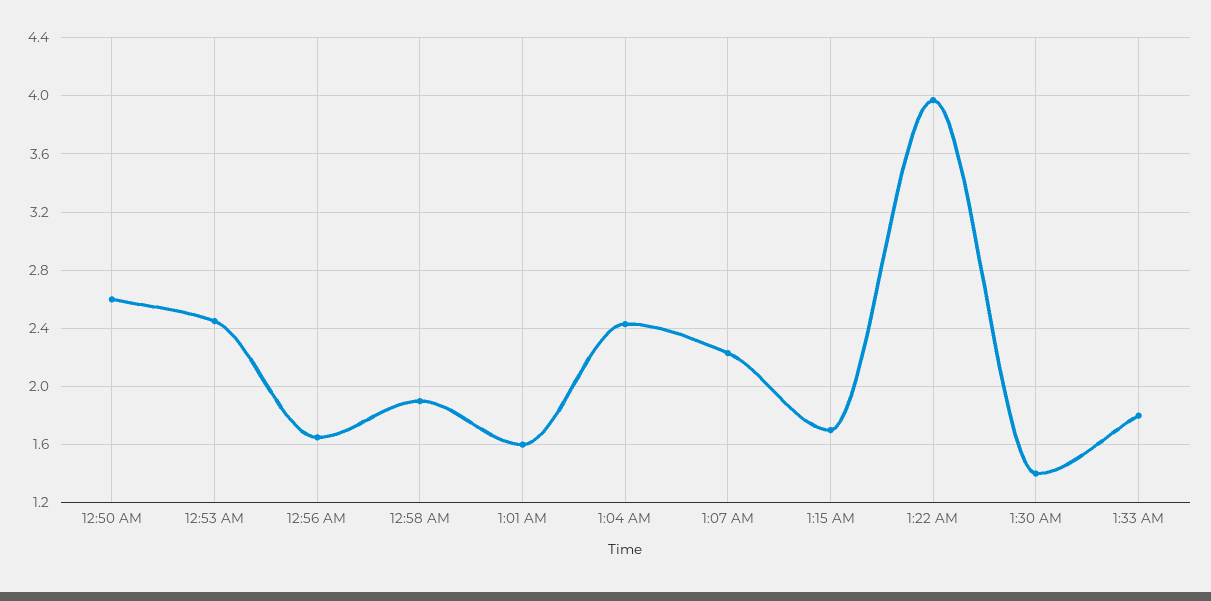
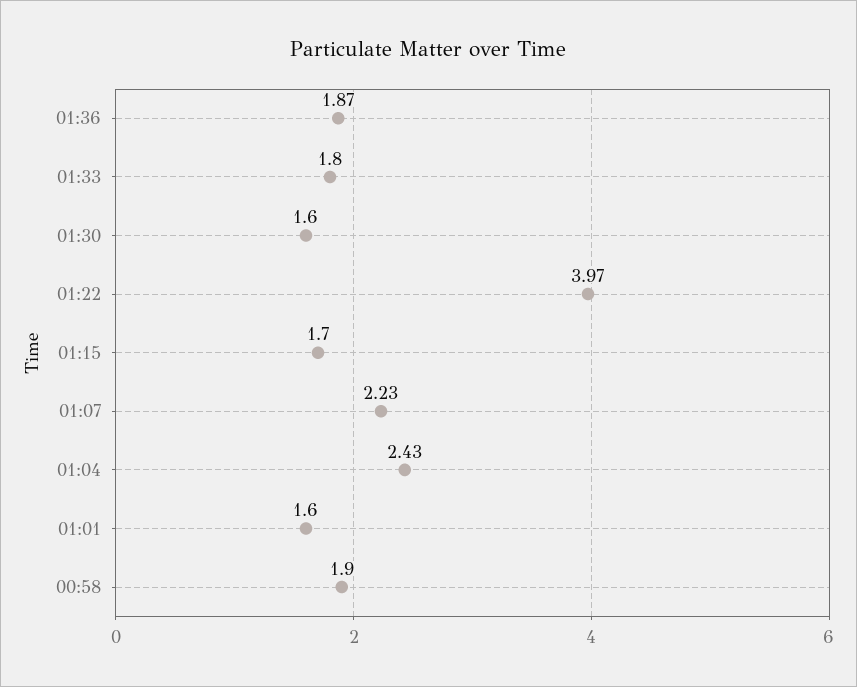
12:50 AM: 2.6 -> none
12:53 AM: 2.45 -> none
12:56 AM: 1.65 -> none
1:30 AM: 1.4 -> 1.6
01:36: none -> 1.87

